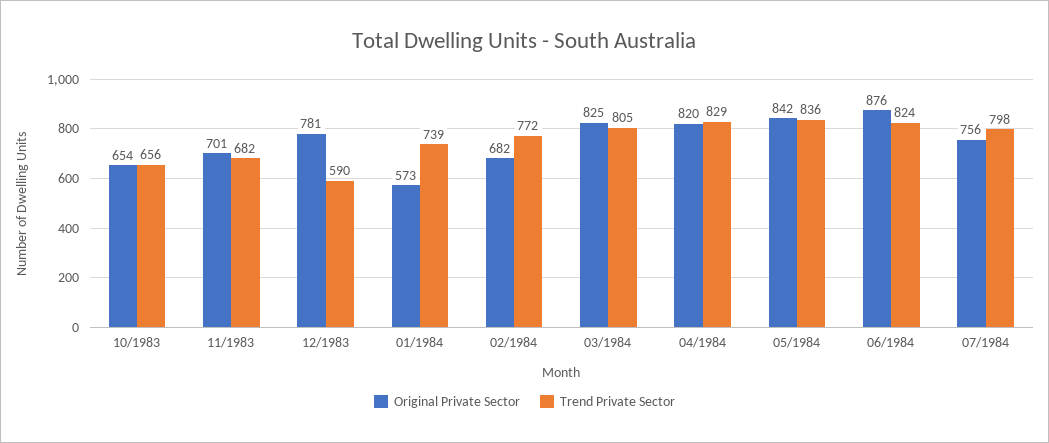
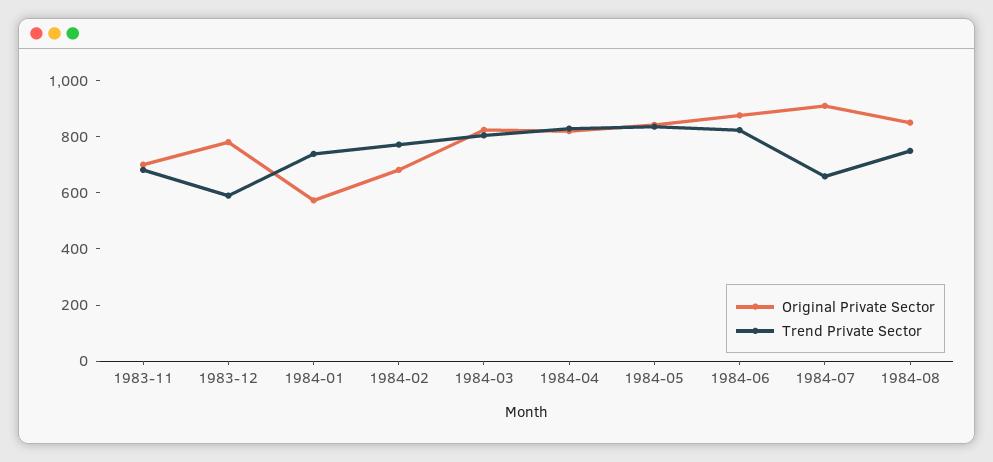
Original Private Sector, 10/1983: 654 -> none
Trend Private Sector, 10/1983: 656 -> none
Original Private Sector, 07/1984: 756 -> 900
Trend Private Sector, 07/1984: 798 -> 650
Original Private Sector, 1984-08: none -> 850
Trend Private Sector, 1984-08: none -> 750

